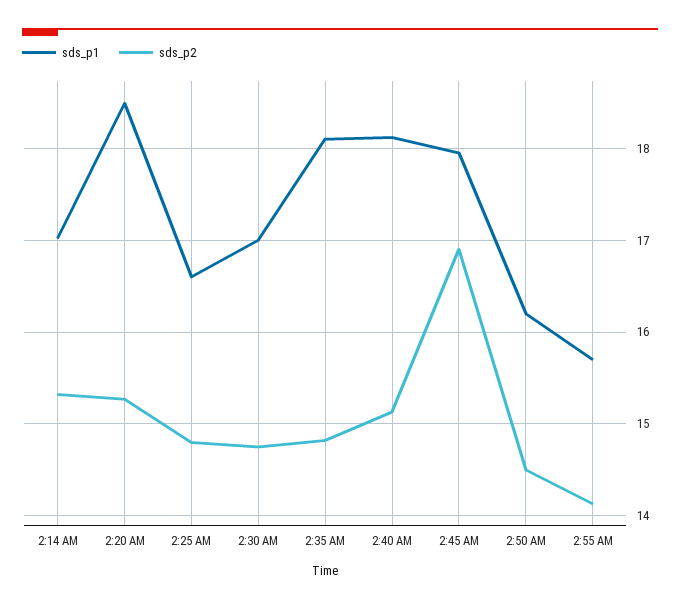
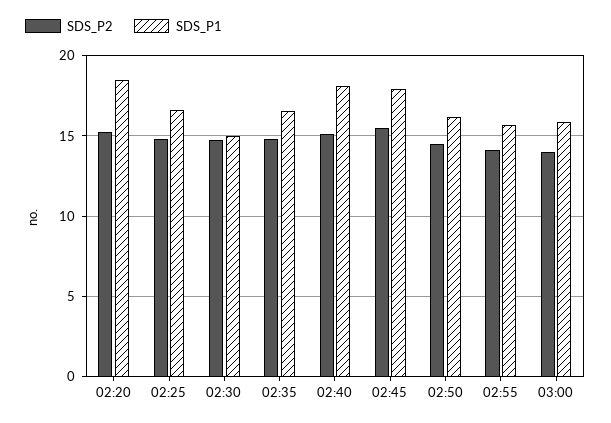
sds_p1, 2:14 AM: 17 -> none
sds_p2, 2:14 AM: 15.3 -> none
sds_p1, 2:30 AM: 17 -> 15
sds_p1, 2:35 AM: 18.1 -> 16.5
sds_p2, 2:45 AM: 16.9 -> 15.5
sds_p2, 03:00: none -> 14
sds_p1, 03:00: none -> 16

